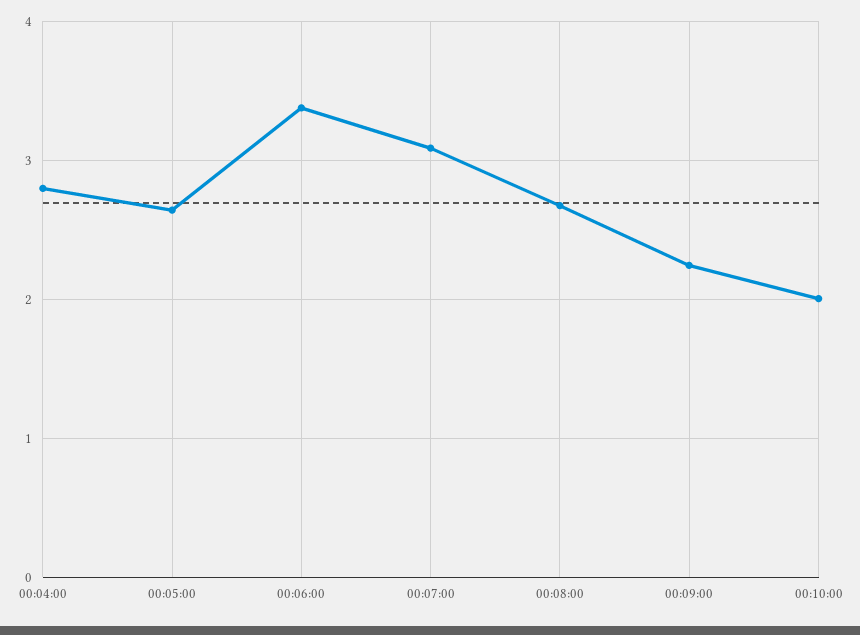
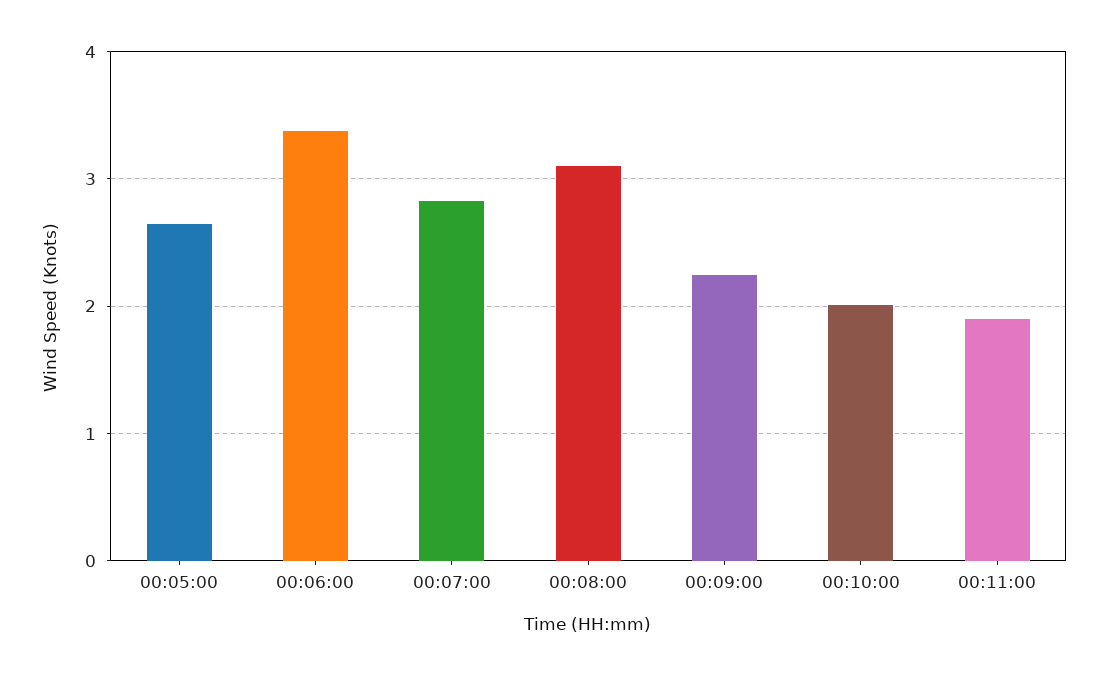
00:04:00: 2.8 -> none
00:07:00: 3.1 -> 2.8
00:08:00: 2.7 -> 3.1
00:11:00: none -> 1.9

